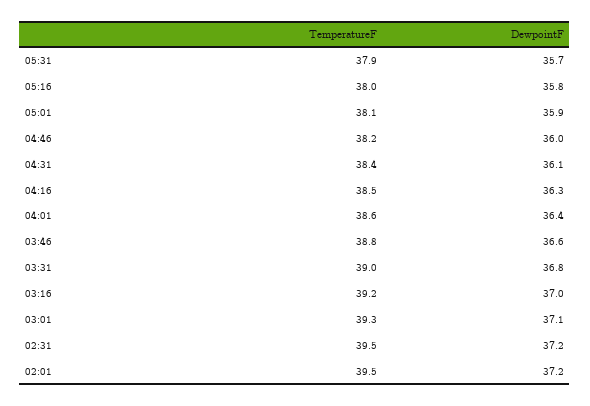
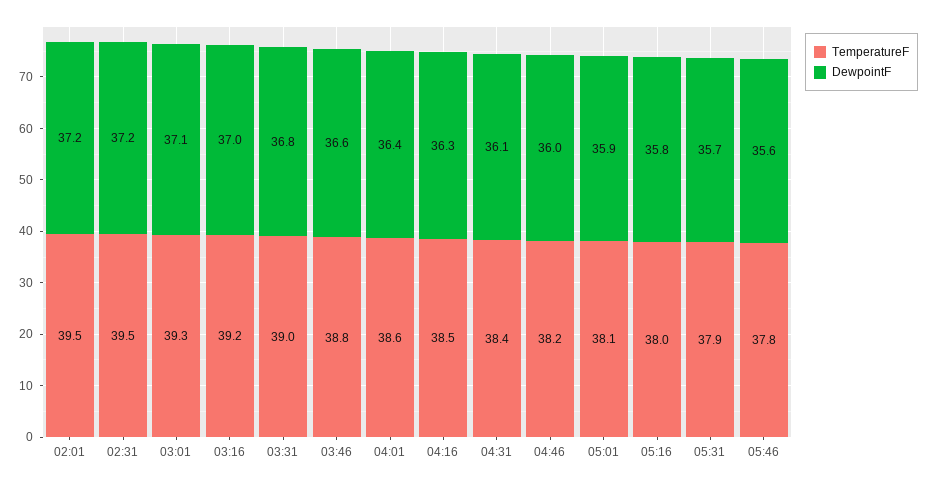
TemperatureF, 05:46: none -> 37.8
DewpointF, 05:46: none -> 35.6

